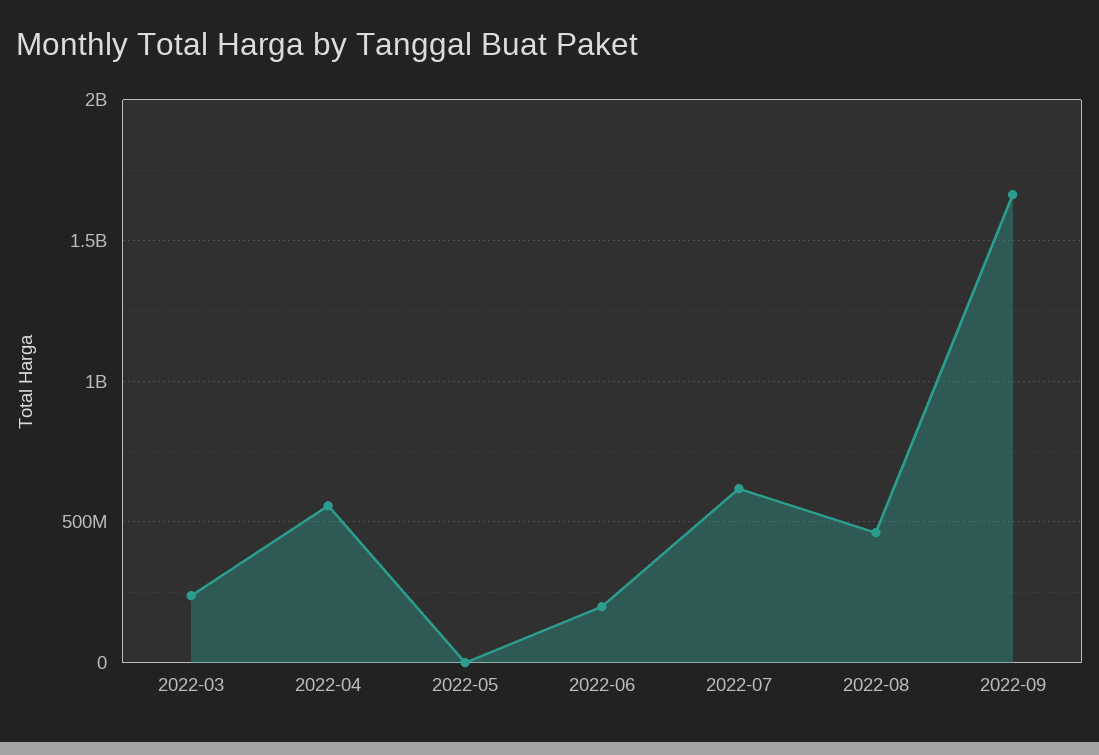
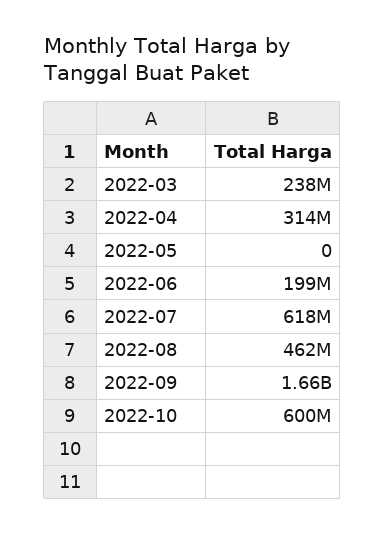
2022-04: 550000000 -> 314000000
2022-10: none -> 600000000

